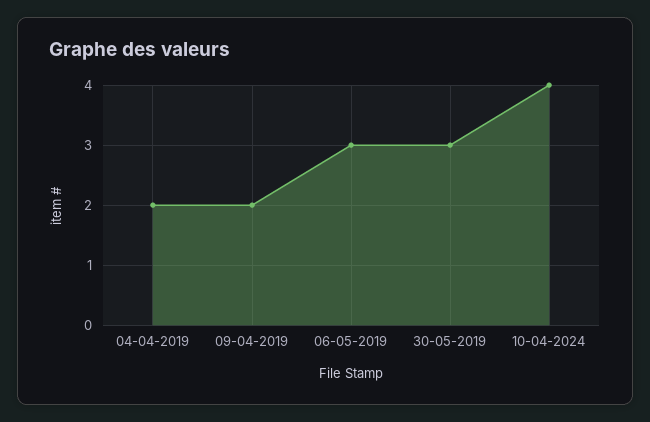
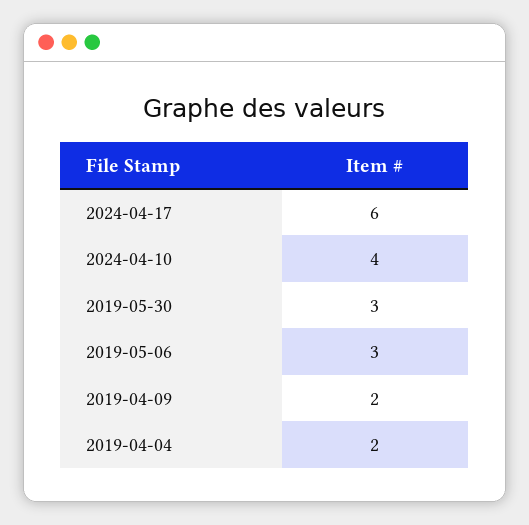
2024-04-17: none -> 6

